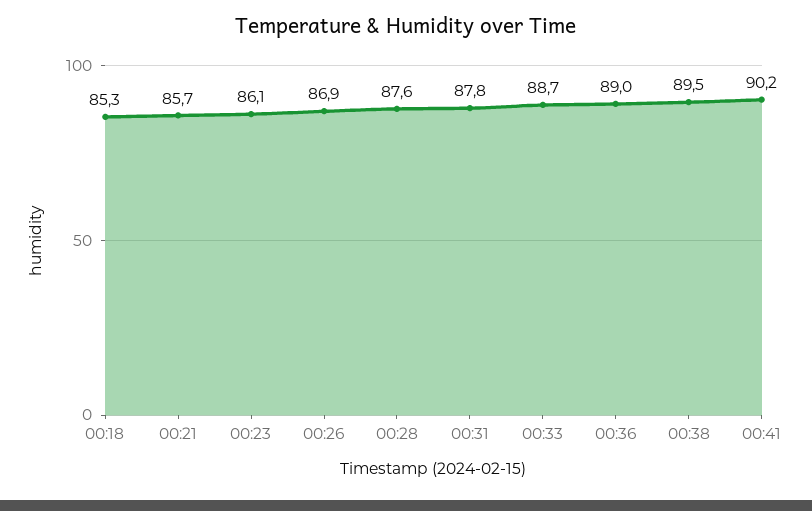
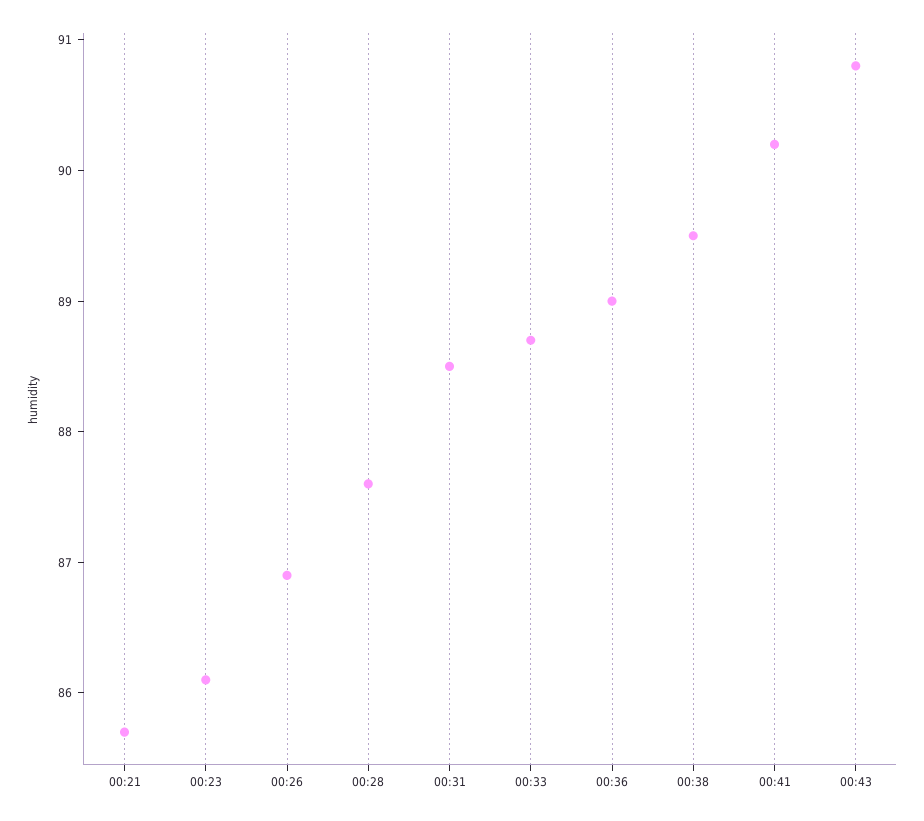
00:18: 85.3 -> none
00:31: 87.8 -> 88.5
00:43: none -> 90.8

